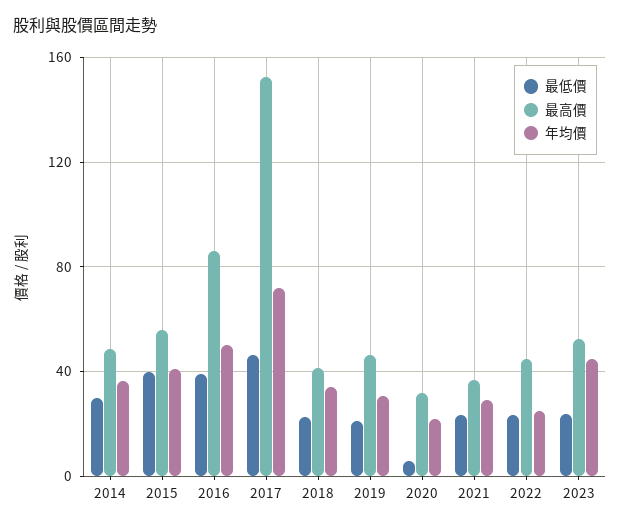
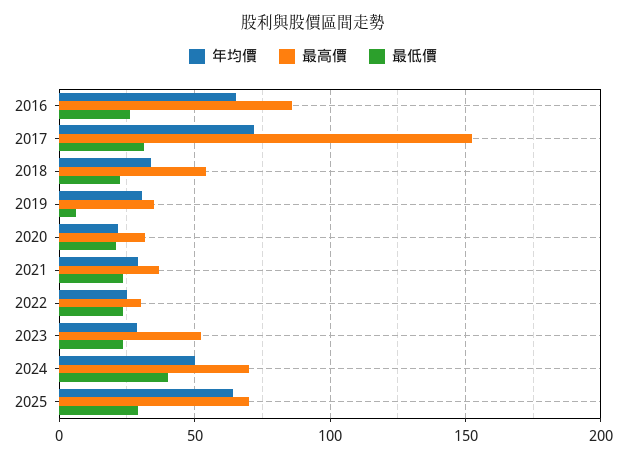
最低價, 2014: 30 -> none
最高價, 2014: 50 -> none
年均價, 2014: 35 -> none
最低價, 2015: 40 -> none
最高價, 2015: 55 -> none
年均價, 2015: 40 -> none
最低價, 2016: 40 -> 25
年均價, 2016: 50 -> 65
最低價, 2017: 45 -> 30
最高價, 2018: 40 -> 55
最低價, 2019: 20 -> 5
最高價, 2019: 45 -> 35
最低價, 2020: 5 -> 20
最高價, 2022: 45 -> 30
年均價, 2023: 45 -> 30
年均價, 2024: none -> 50
最高價, 2024: none -> 70
最低價, 2024: none -> 40
年均價, 2025: none -> 65
最高價, 2025: none -> 70
最低價, 2025: none -> 30

